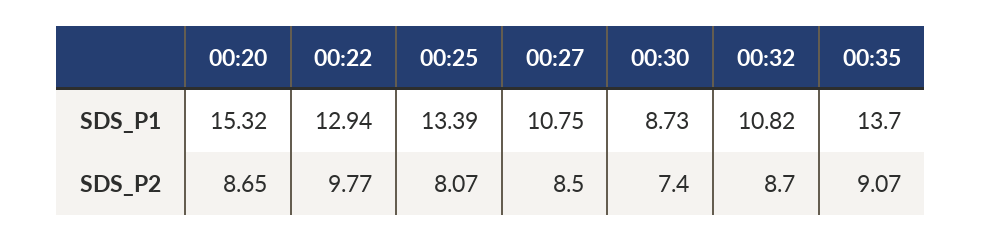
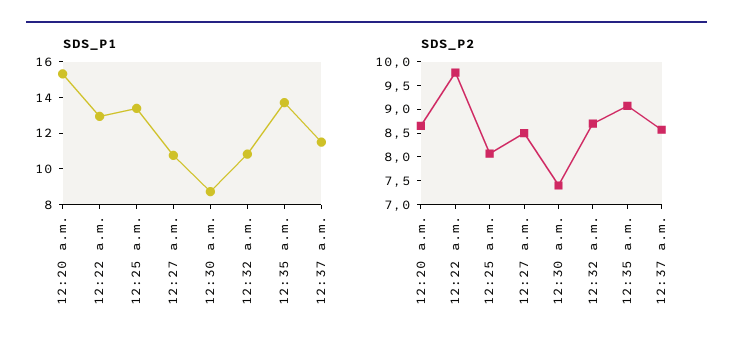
SDS_P1, 12:37 a.m.: none -> 11.5
SDS_P2, 12:37 a.m.: none -> 8.5

